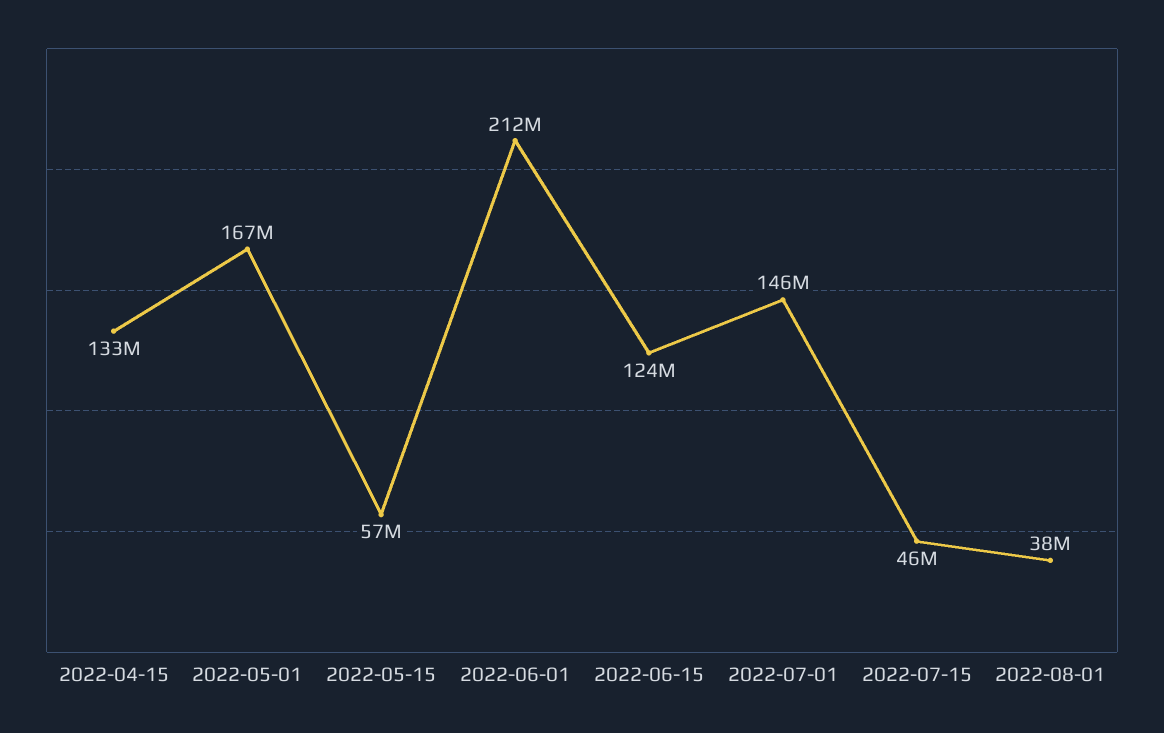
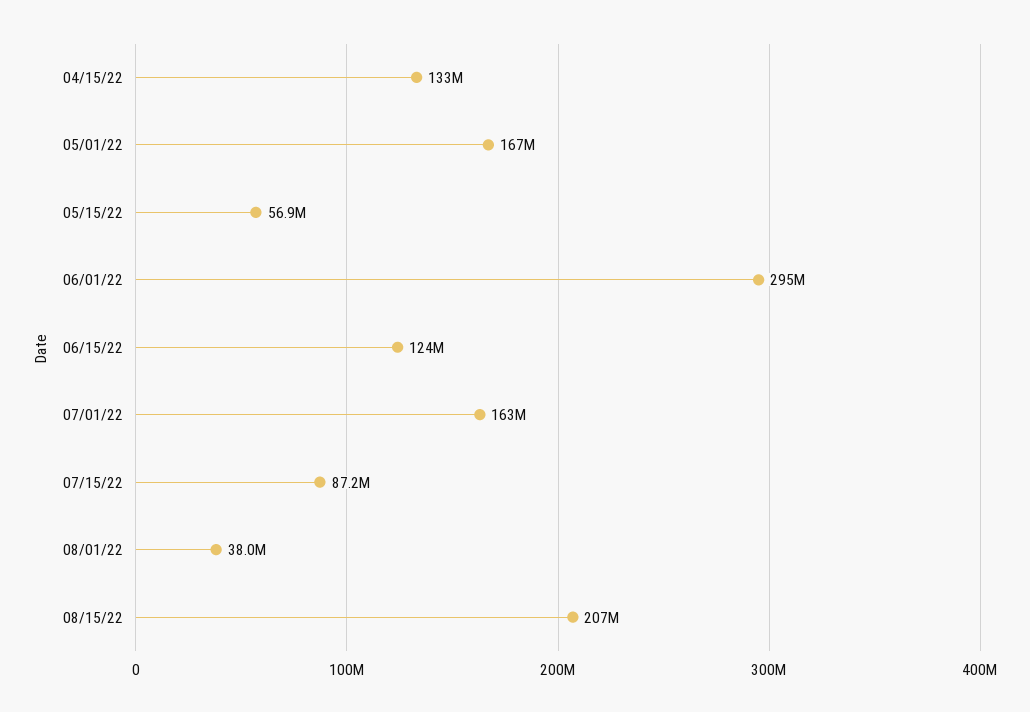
2022-06-01: 212000000 -> 295000000
2022-07-01: 146000000 -> 163000000
2022-07-15: 46000000 -> 87200000
08/15/22: none -> 207000000

